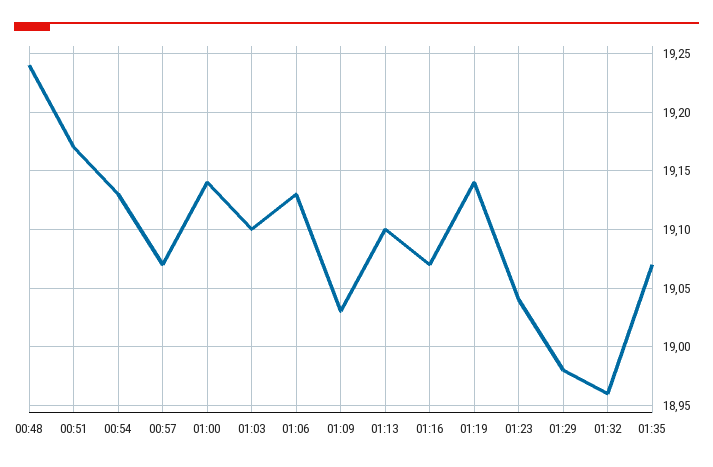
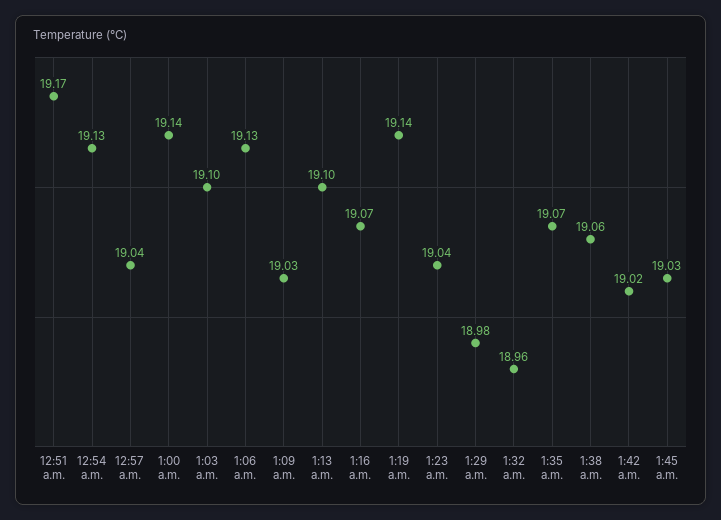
00:48: 19.24 -> none
00:57: 19.07 -> 19.04
1:38 a.m.: none -> 19.06
1:42 a.m.: none -> 19.02
1:45 a.m.: none -> 19.03

